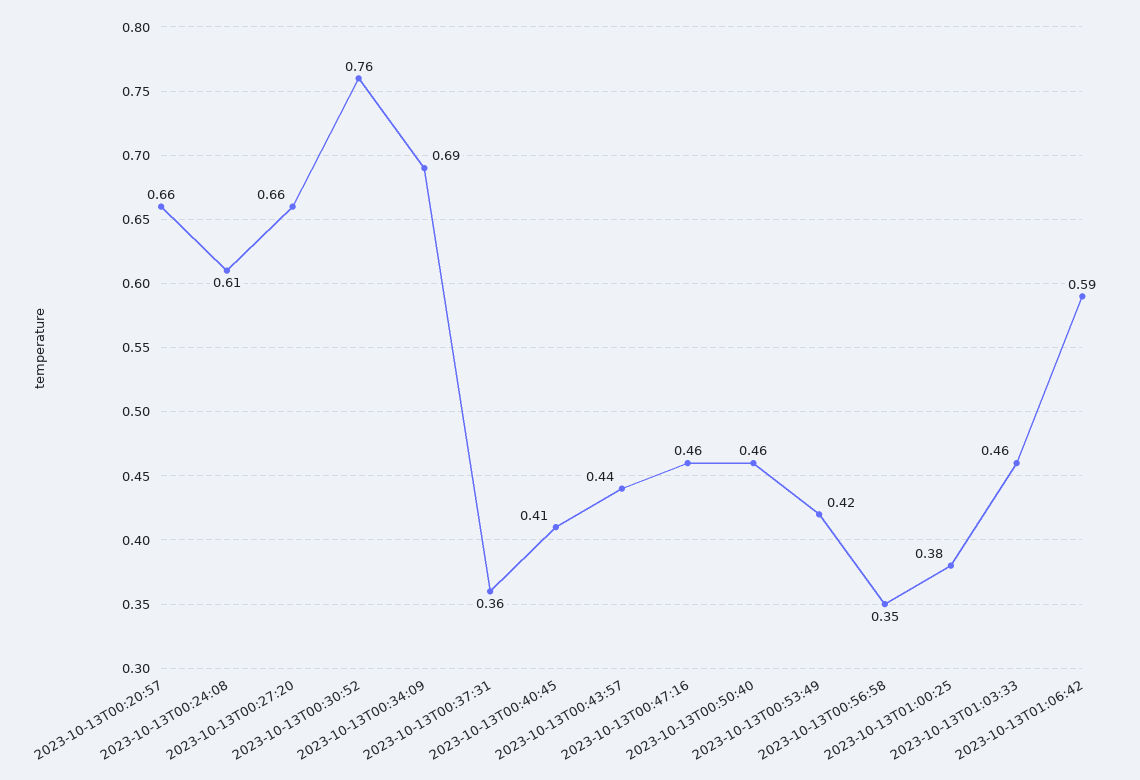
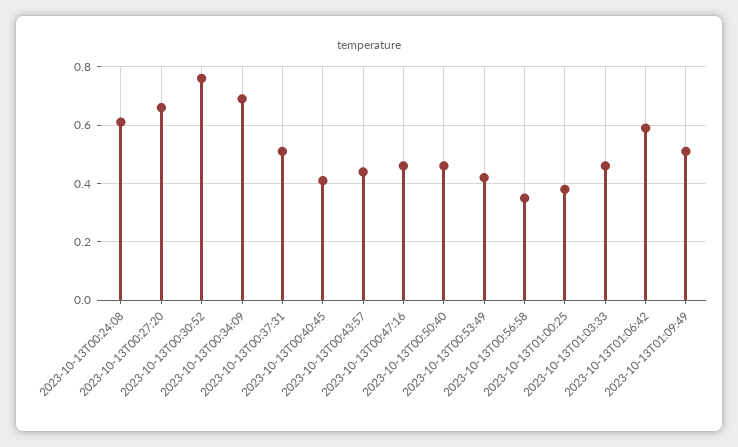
2023-10-13T00:20:57: 0.66 -> none
2023-10-13T00:37:31: 0.36 -> 0.5
2023-10-13T01:09:49: none -> 0.5

